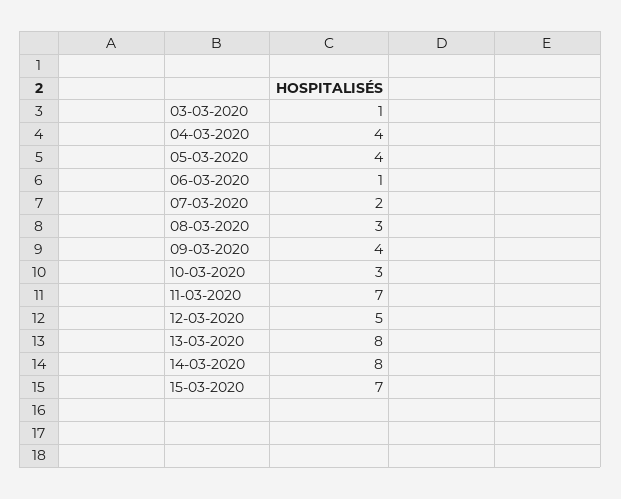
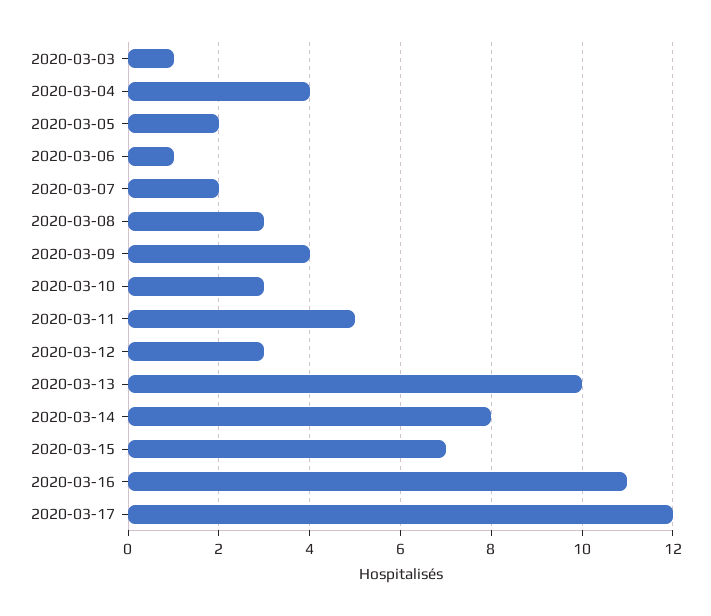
05-03-2020: 4 -> 2
11-03-2020: 7 -> 5
12-03-2020: 5 -> 3
13-03-2020: 8 -> 10
2020-03-16: none -> 11
2020-03-17: none -> 12

